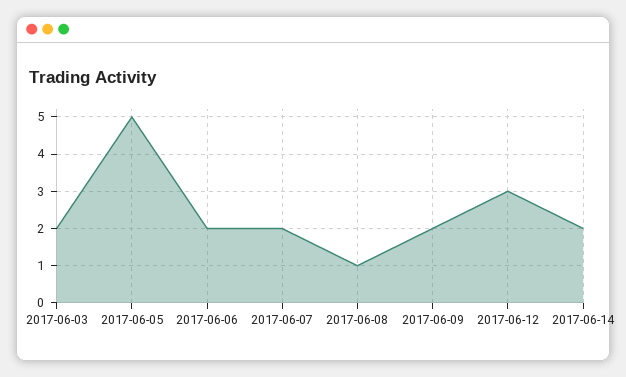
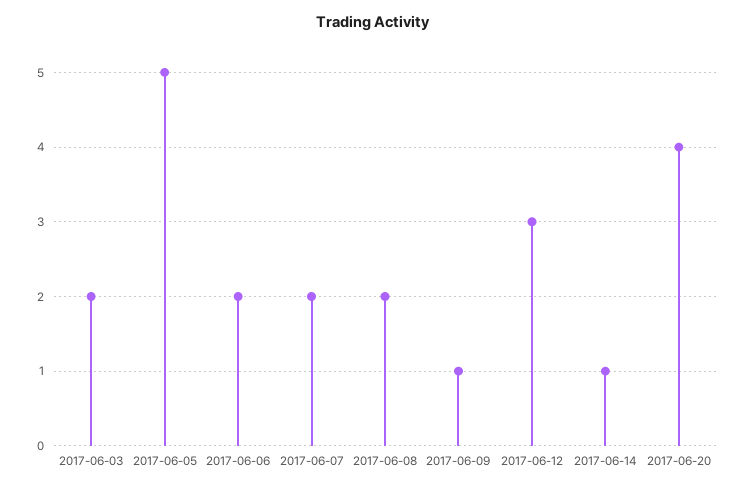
2017-06-08: 1 -> 2
2017-06-09: 2 -> 1
2017-06-14: 2 -> 1
2017-06-20: none -> 4

